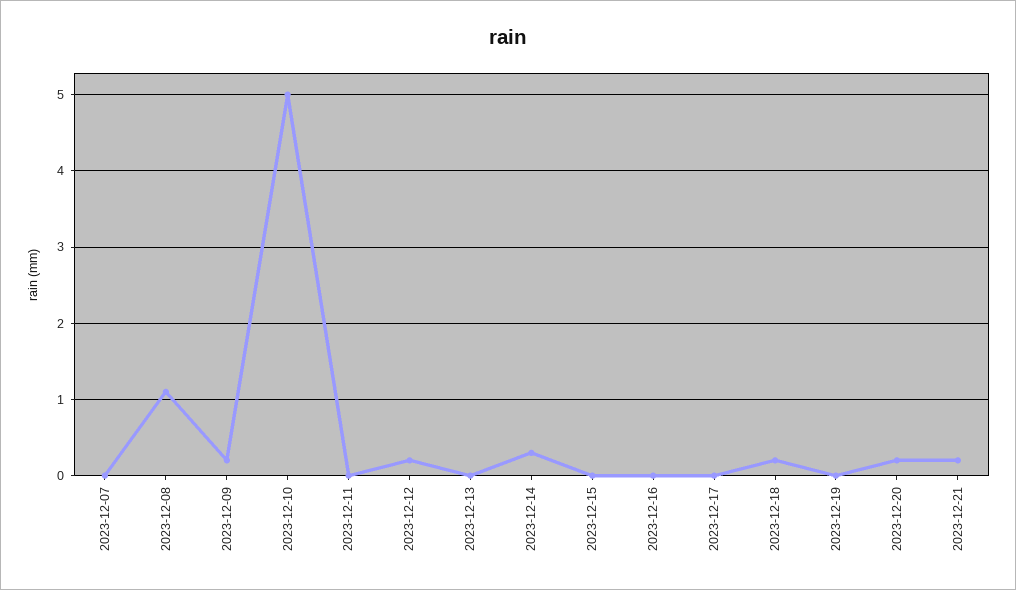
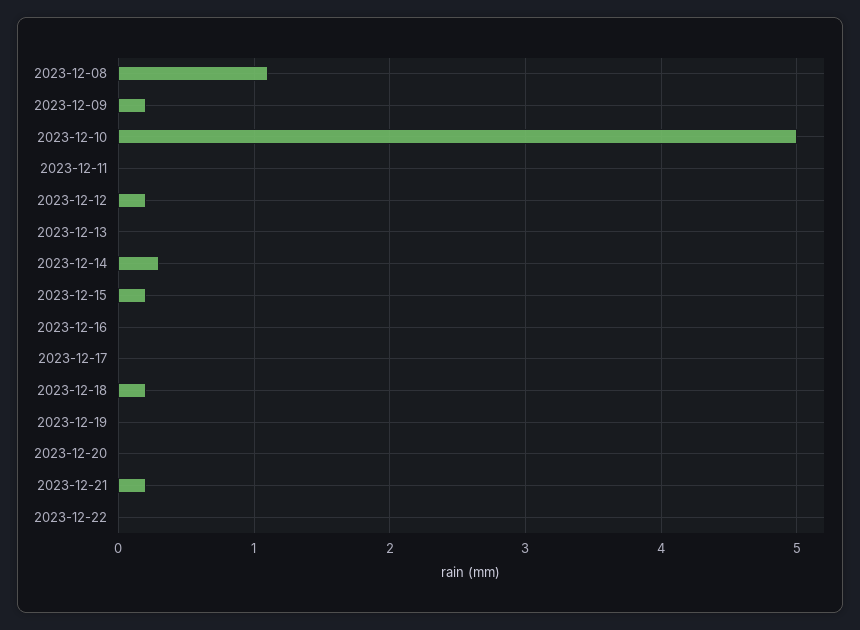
2023-12-07: 0 -> none
2023-12-15: 0 -> 0.2
2023-12-20: 0.2 -> 0
2023-12-22: none -> 0

